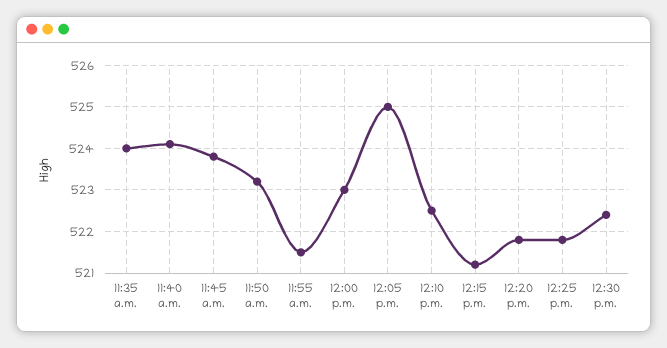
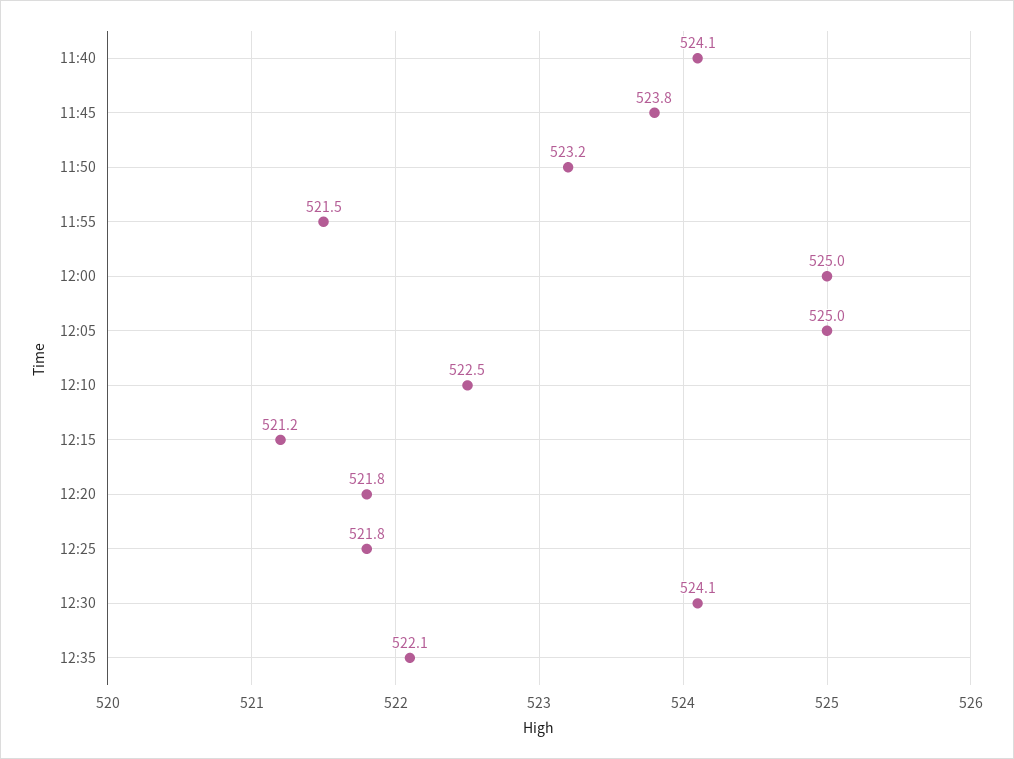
11:35 a.m.: 524 -> none
12:00 p.m.: 523 -> 525
12:30 p.m.: 522.5 -> 524.1
12:35: none -> 522.1

